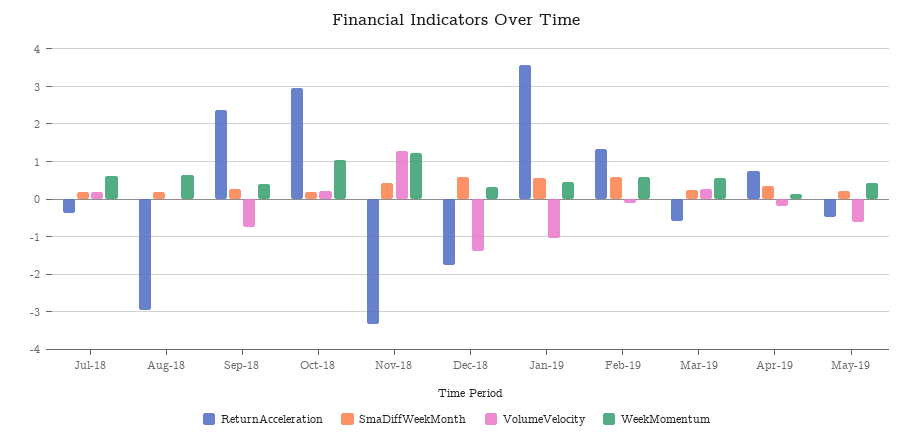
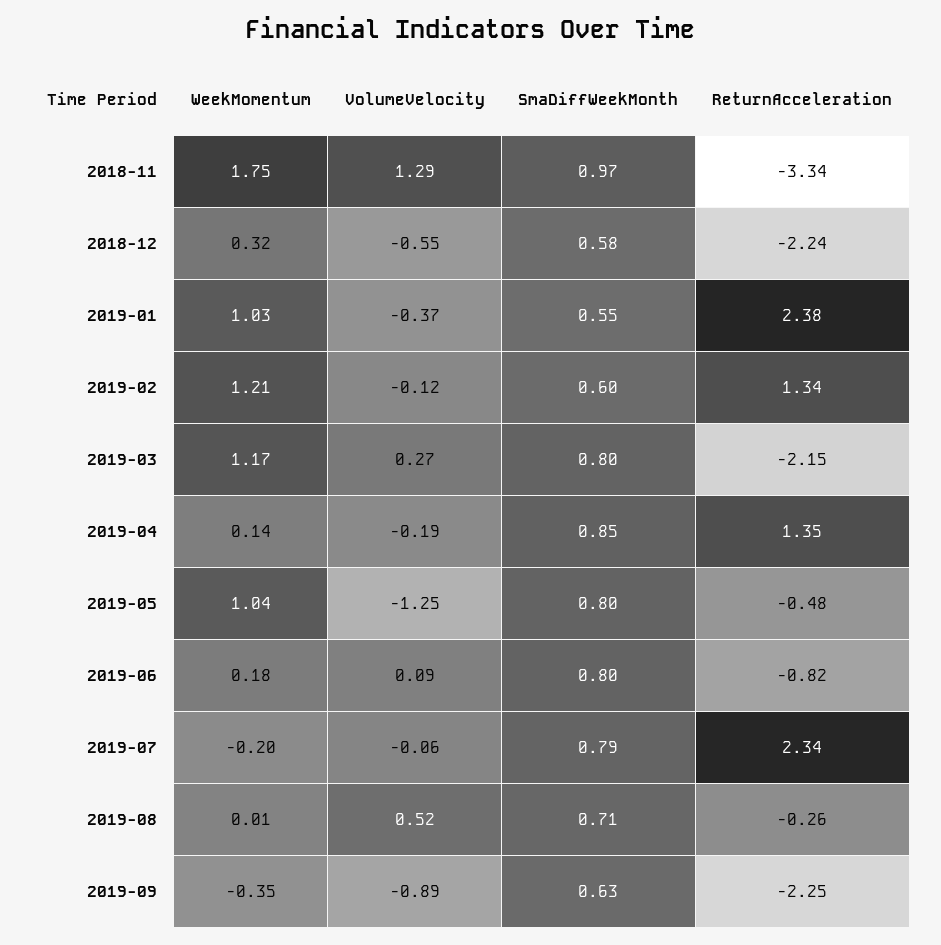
ReturnAcceleration, Jul-18: -0.4 -> none
SmaDiffWeekMonth, Jul-18: 0.2 -> none
VolumeVelocity, Jul-18: 0.2 -> none
WeekMomentum, Jul-18: 0.6 -> none
ReturnAcceleration, Aug-18: -3 -> none
SmaDiffWeekMonth, Aug-18: 0.2 -> none
VolumeVelocity, Aug-18: 0 -> none
WeekMomentum, Aug-18: 0.6 -> none
ReturnAcceleration, Sep-18: 2.4 -> none
SmaDiffWeekMonth, Sep-18: 0.2 -> none
VolumeVelocity, Sep-18: -0.8 -> none
WeekMomentum, Sep-18: 0.4 -> none
ReturnAcceleration, Oct-18: 3 -> none
SmaDiffWeekMonth, Oct-18: 0.2 -> none
VolumeVelocity, Oct-18: 0.2 -> none
WeekMomentum, Oct-18: 1 -> none
SmaDiffWeekMonth, Nov-18: 0.4 -> 0.97
WeekMomentum, Nov-18: 1.2 -> 1.75
ReturnAcceleration, Dec-18: -1.8 -> -2.24
VolumeVelocity, Dec-18: -1.4 -> -0.55
ReturnAcceleration, Jan-19: 3.6 -> 2.38
VolumeVelocity, Jan-19: -1 -> -0.37
WeekMomentum, Jan-19: 0.4 -> 1.03
WeekMomentum, Feb-19: 0.6 -> 1.21
ReturnAcceleration, Mar-19: -0.6 -> -2.15
SmaDiffWeekMonth, Mar-19: 0.2 -> 0.8
WeekMomentum, Mar-19: 0.6 -> 1.17
ReturnAcceleration, Apr-19: 0.8 -> 1.35
SmaDiffWeekMonth, Apr-19: 0.4 -> 0.85
SmaDiffWeekMonth, May-19: 0.2 -> 0.8
VolumeVelocity, May-19: -0.6 -> -1.25
WeekMomentum, May-19: 0.4 -> 1.04
WeekMomentum, 2019-06: none -> 0.18
VolumeVelocity, 2019-06: none -> 0.09
SmaDiffWeekMonth, 2019-06: none -> 0.8
ReturnAcceleration, 2019-06: none -> -0.82
WeekMomentum, 2019-07: none -> -0.2
VolumeVelocity, 2019-07: none -> -0.06
SmaDiffWeekMonth, 2019-07: none -> 0.79
ReturnAcceleration, 2019-07: none -> 2.34
WeekMomentum, 2019-08: none -> 0.01
VolumeVelocity, 2019-08: none -> 0.52
SmaDiffWeekMonth, 2019-08: none -> 0.71
ReturnAcceleration, 2019-08: none -> -0.26
WeekMomentum, 2019-09: none -> -0.35
VolumeVelocity, 2019-09: none -> -0.89
SmaDiffWeekMonth, 2019-09: none -> 0.63
ReturnAcceleration, 2019-09: none -> -2.25

